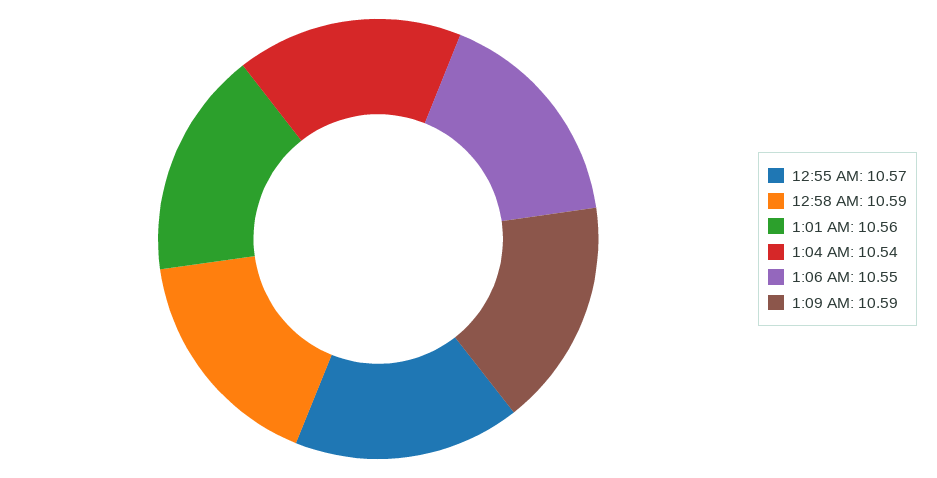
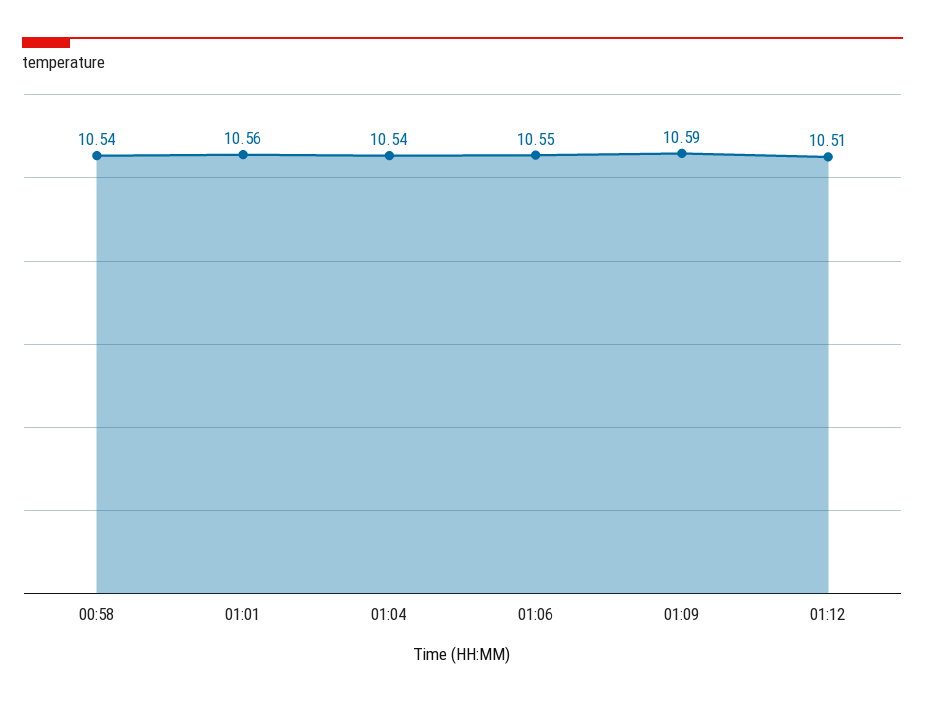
12:55 AM: 10.57 -> none
12:58 AM: 10.59 -> 10.54
01:12: none -> 10.51

